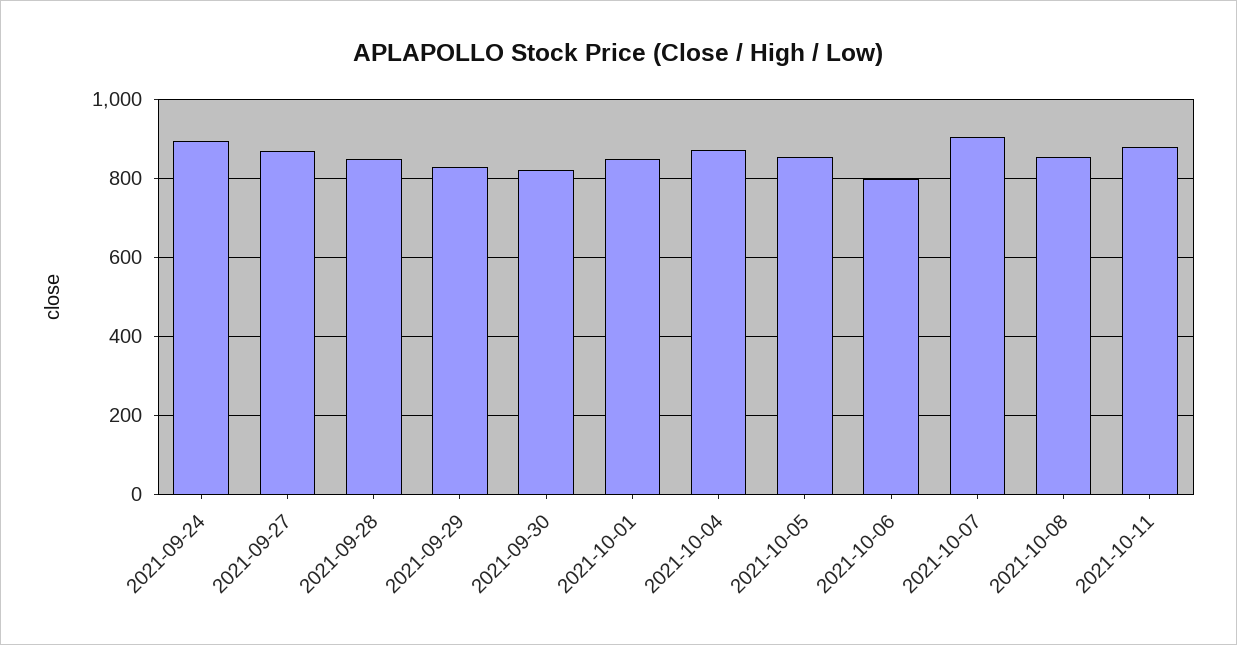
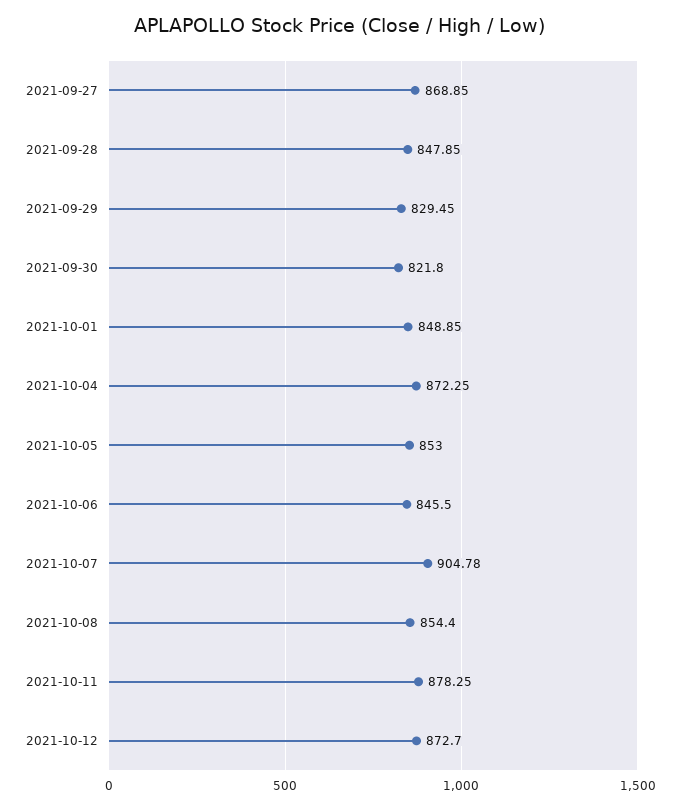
2021-09-24: 900 -> none
2021-10-06: 800 -> 845.5
2021-10-12: none -> 872.7

